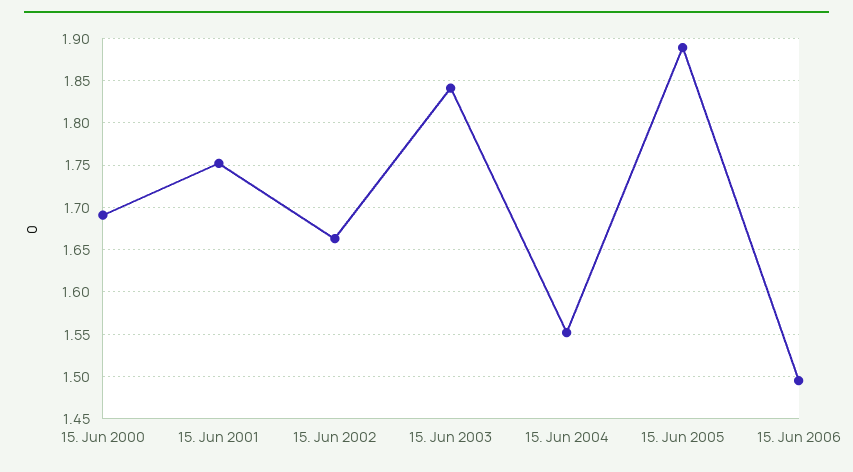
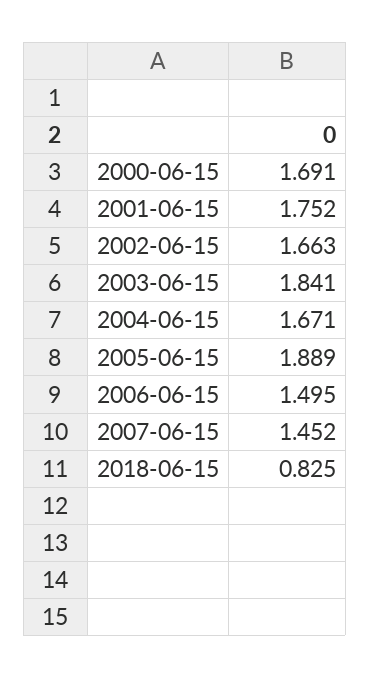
15. Jun 2004: 1.55 -> 1.671
2007-06-15: none -> 1.452
2018-06-15: none -> 0.825

